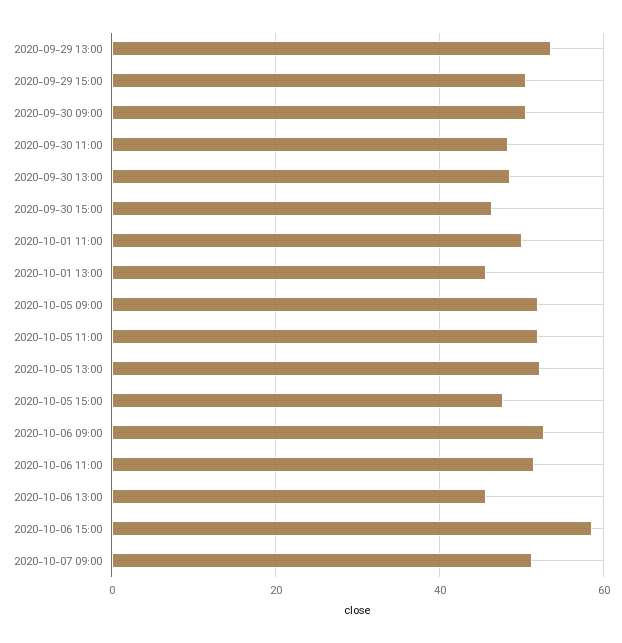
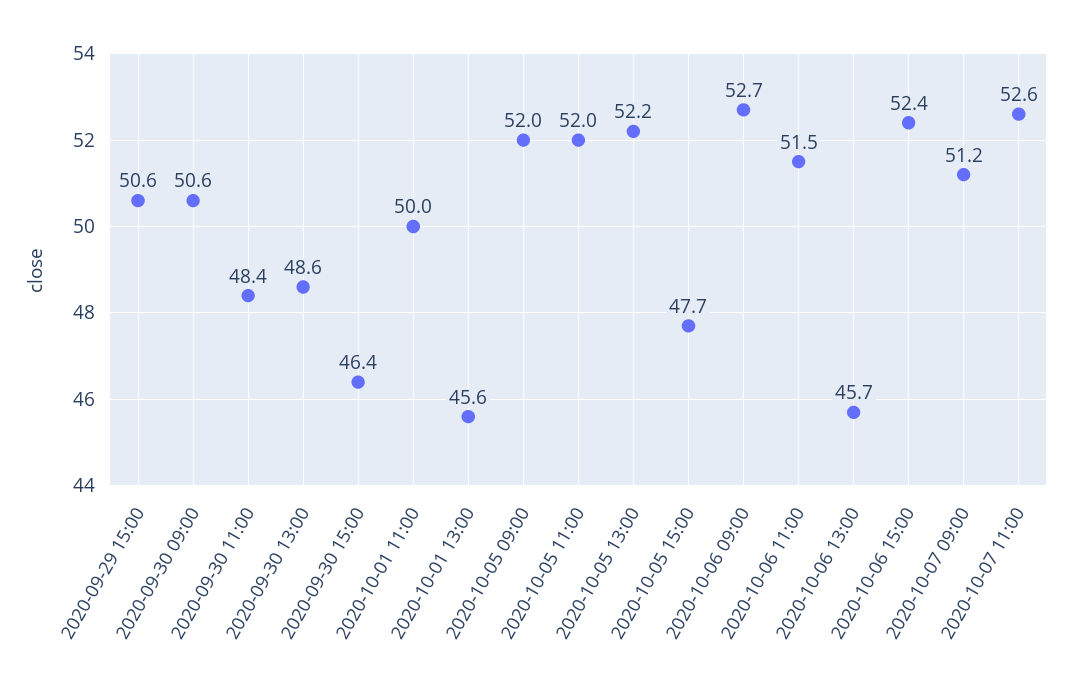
2020-09-29 13:00: 54 -> none
2020-10-06 15:00: 58 -> 52.4
2020-10-07 11:00: none -> 52.6

